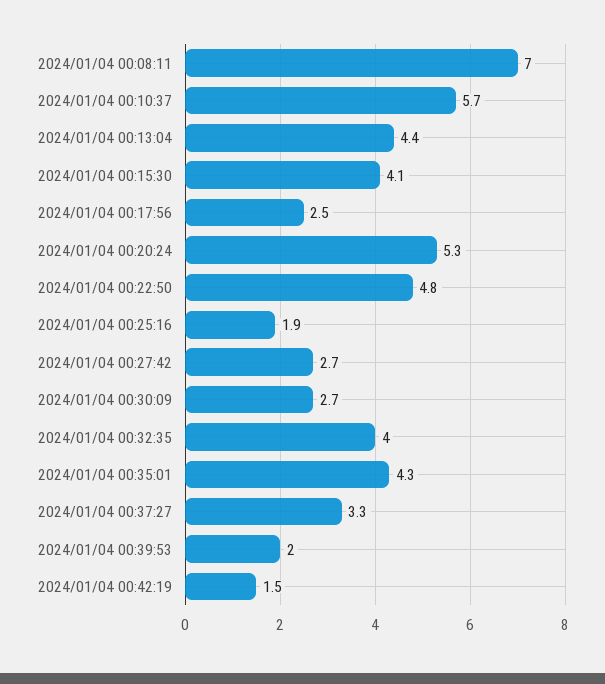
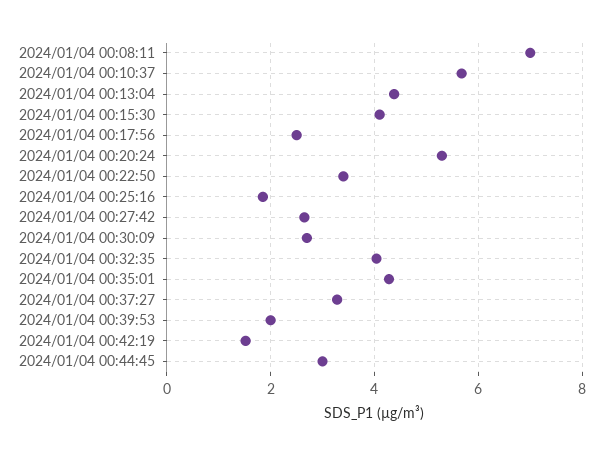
2024/01/04 00:22:50: 4.8 -> 3.4
2024/01/04 00:44:45: none -> 3

